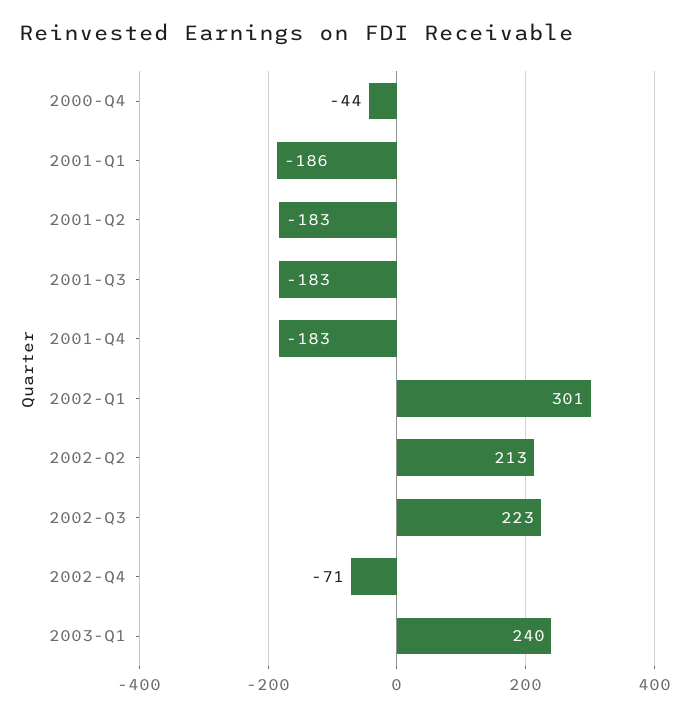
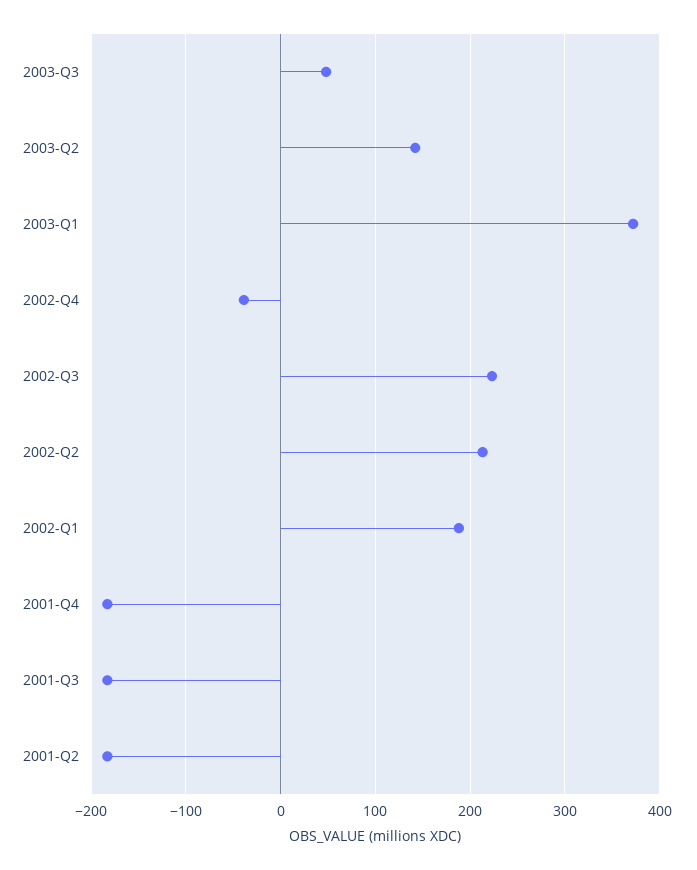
2000-Q4: -44 -> none
2001-Q1: -186 -> none
2002-Q1: 301 -> 190
2002-Q4: -71 -> -40
2003-Q1: 240 -> 370
2003-Q3: none -> 50
2003-Q2: none -> 140

